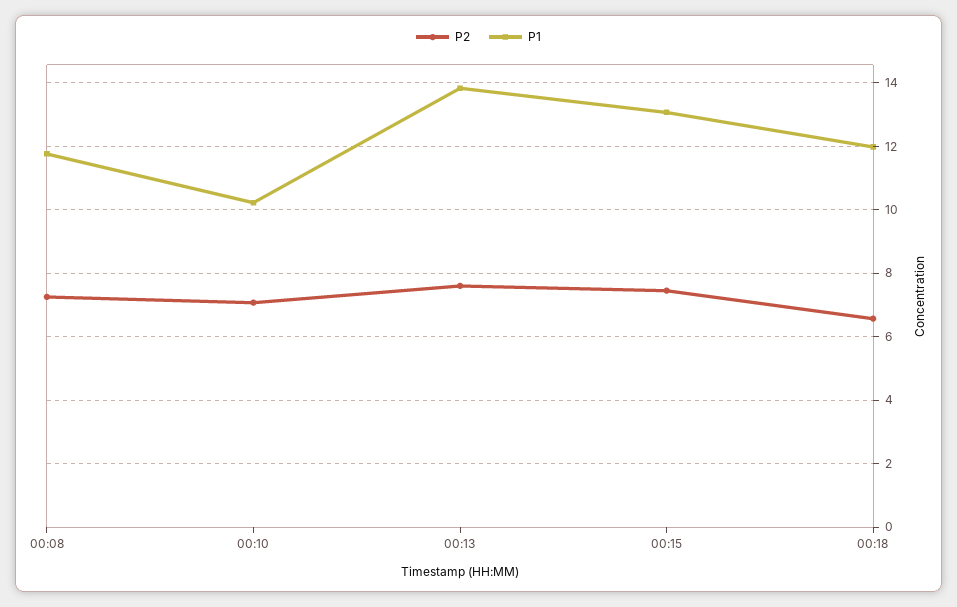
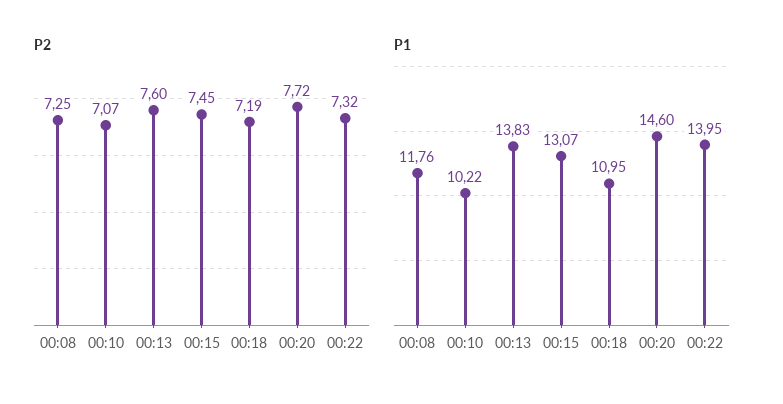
P2, 00:18: 6.6 -> 7.19
P1, 00:18: 12 -> 10.95
P2, 00:20: none -> 7.72
P2, 00:22: none -> 7.32
P1, 00:20: none -> 14.6
P1, 00:22: none -> 13.95

